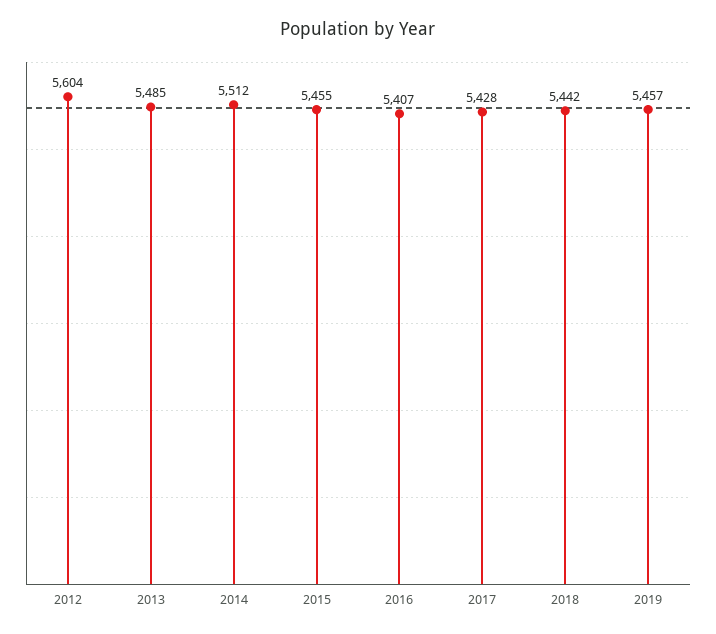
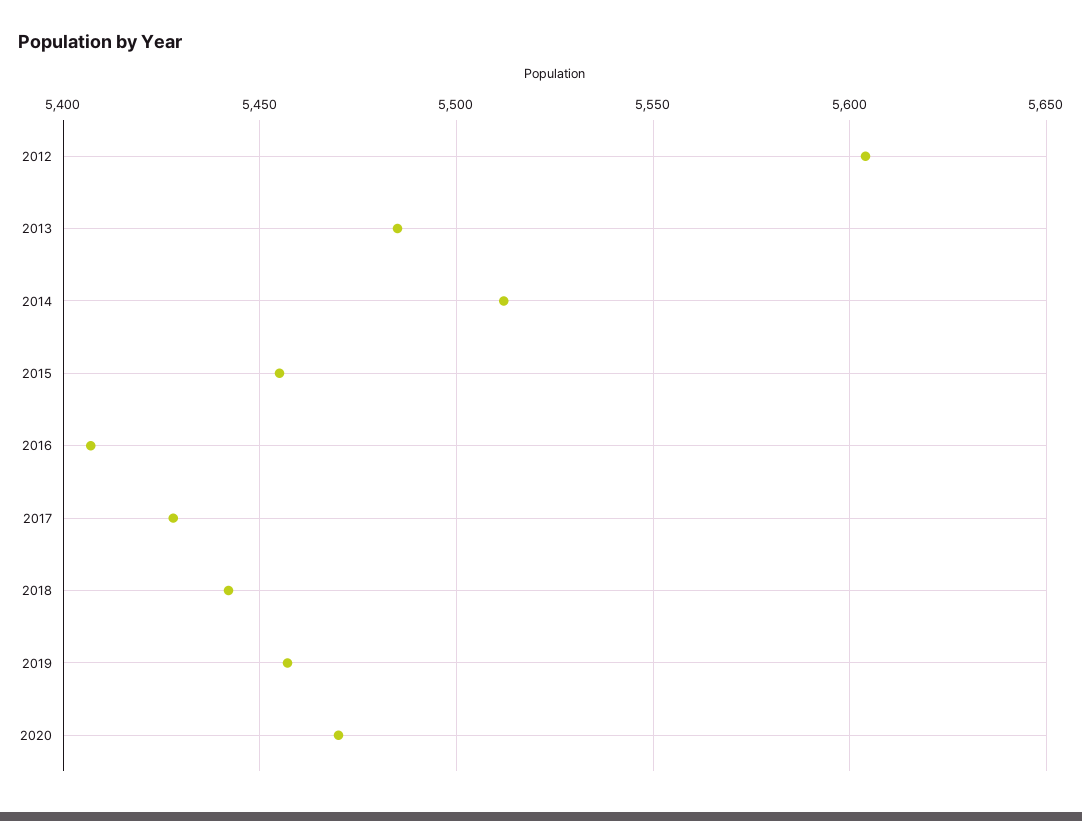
2020: none -> 5470

